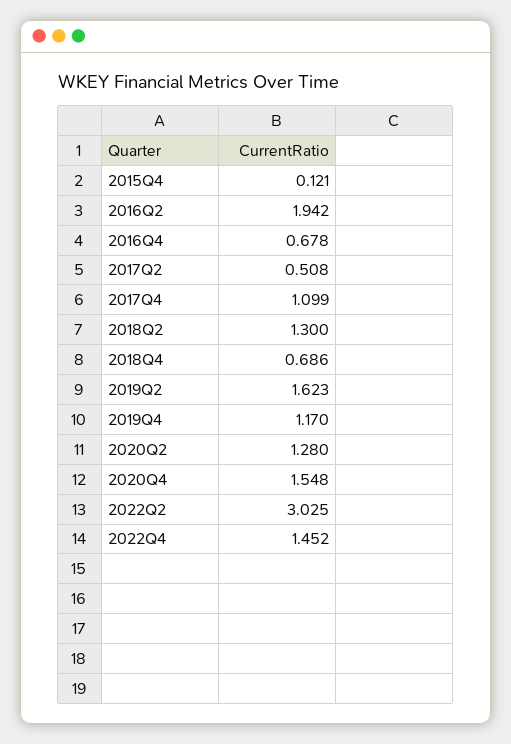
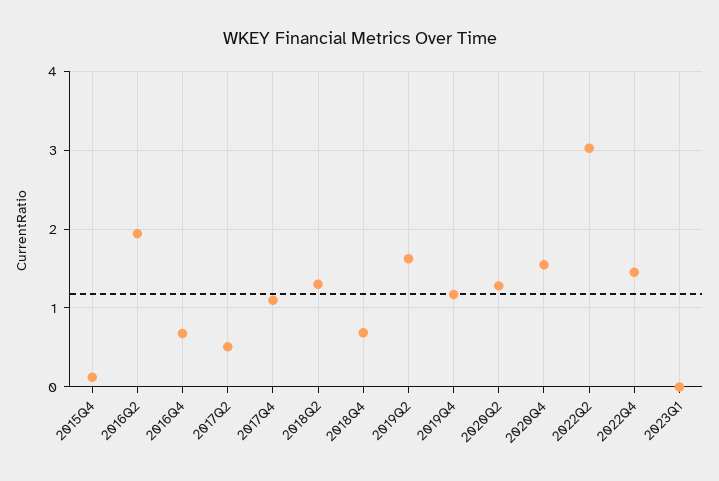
2023Q1: none -> 0

